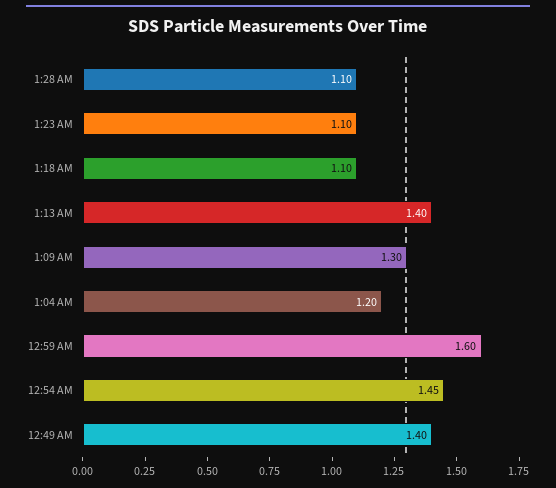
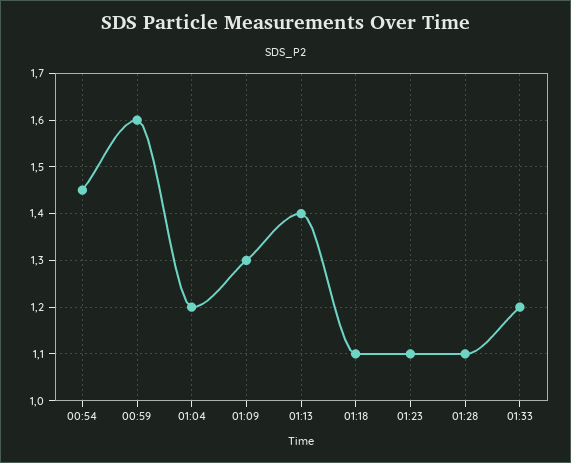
12:49 AM: 1.4 -> none
01:33: none -> 1.2

